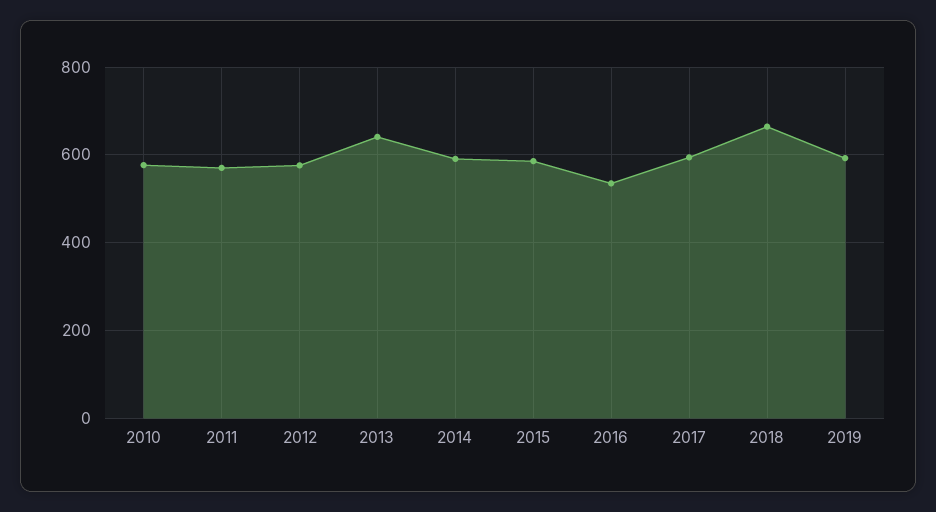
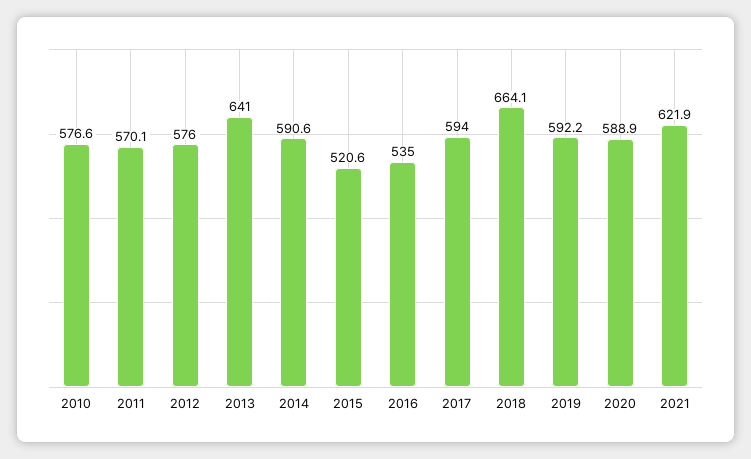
2015: 580 -> 520.6
2020: none -> 588.9
2021: none -> 621.9

